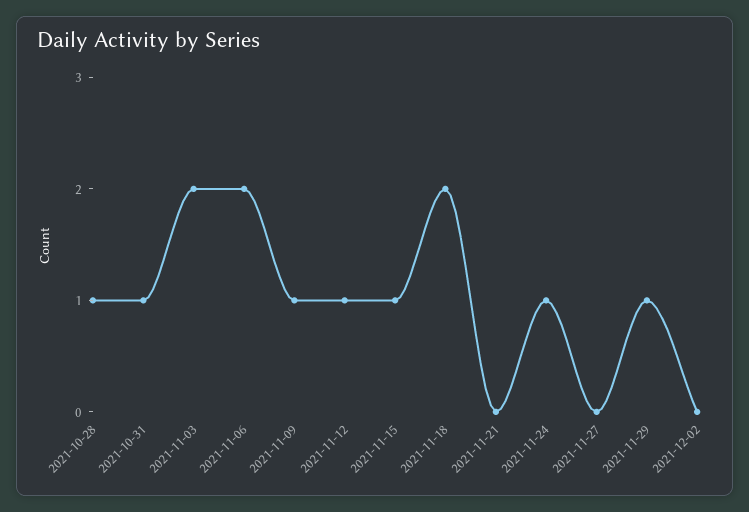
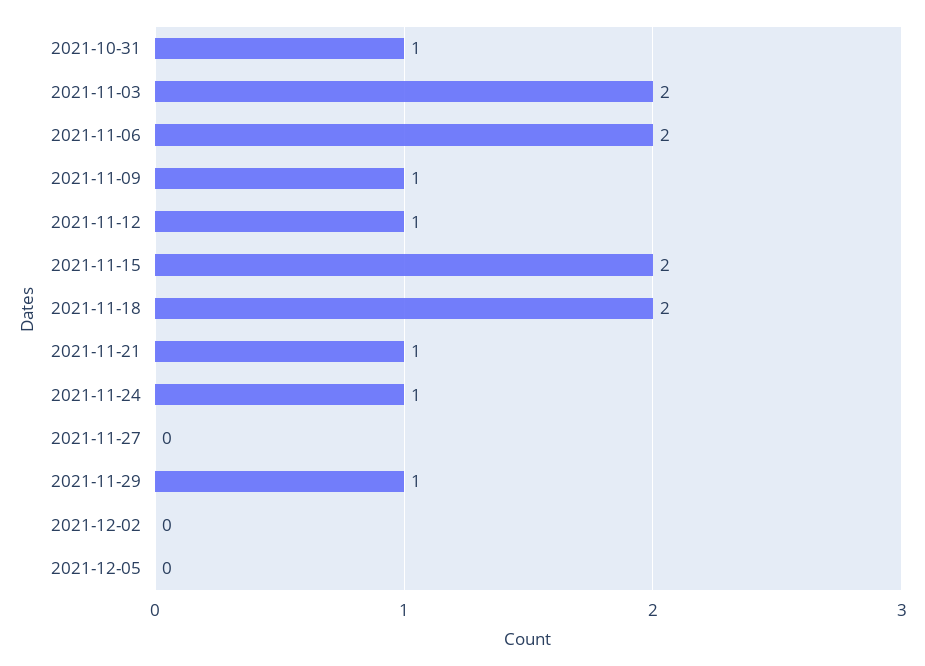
2021-10-28: 1 -> none
2021-11-15: 1 -> 2
2021-11-21: 0 -> 1
2021-12-05: none -> 0

